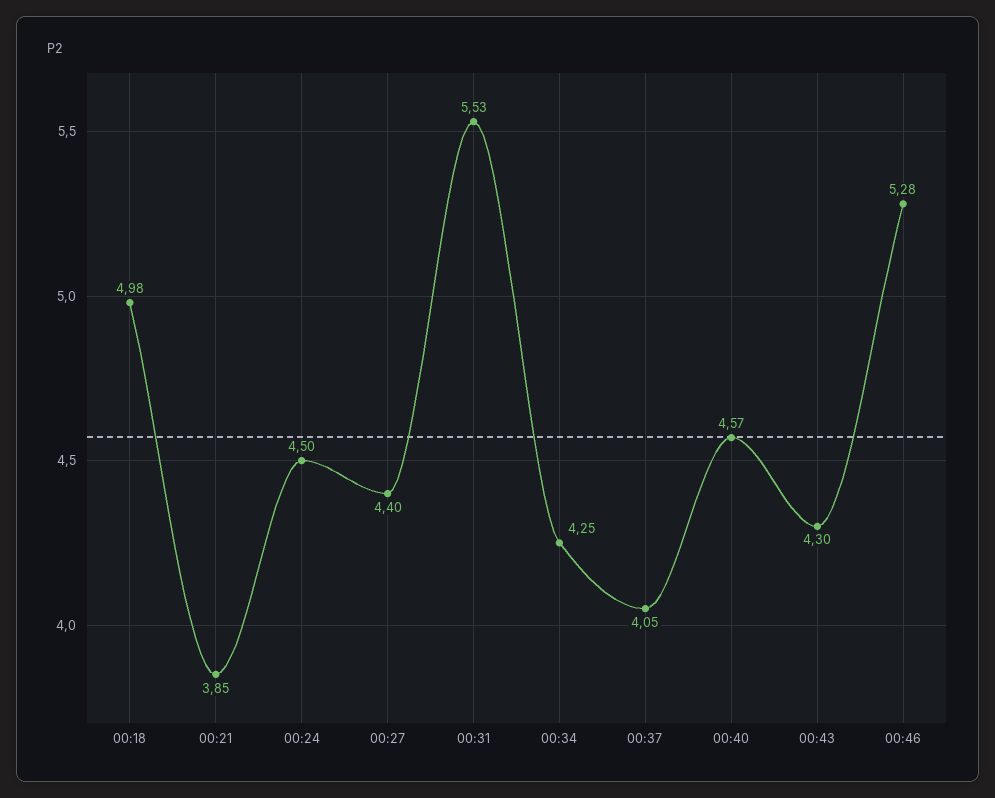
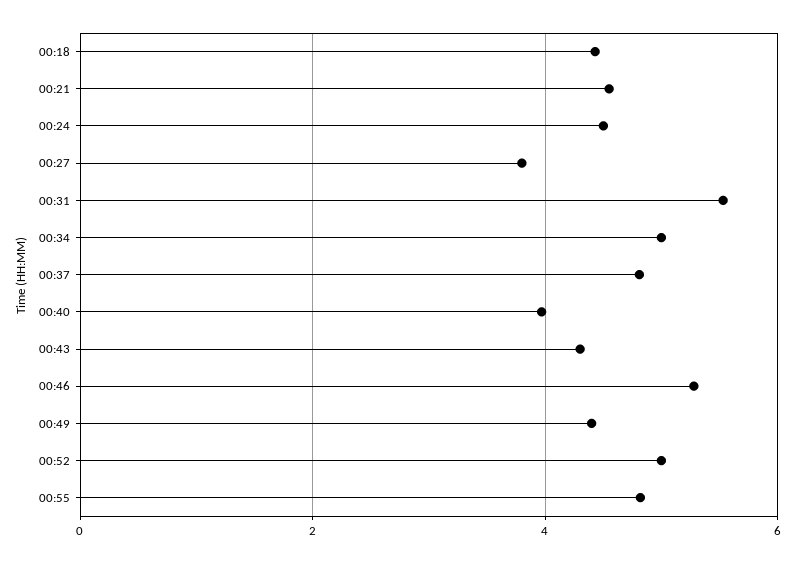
00:18: 4.98 -> 4.4
00:21: 3.85 -> 4.6
00:27: 4.4 -> 3.8
00:34: 4.25 -> 5
00:37: 4.05 -> 4.8
00:40: 4.57 -> 4
00:49: none -> 4.4
00:52: none -> 5
00:55: none -> 4.8

